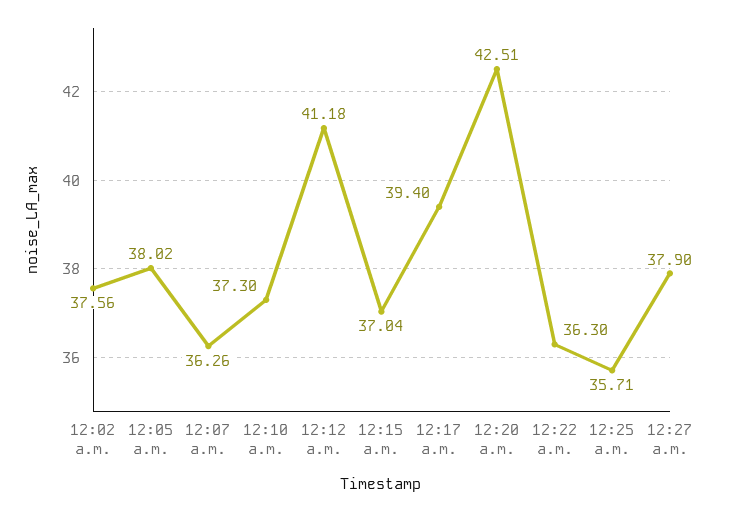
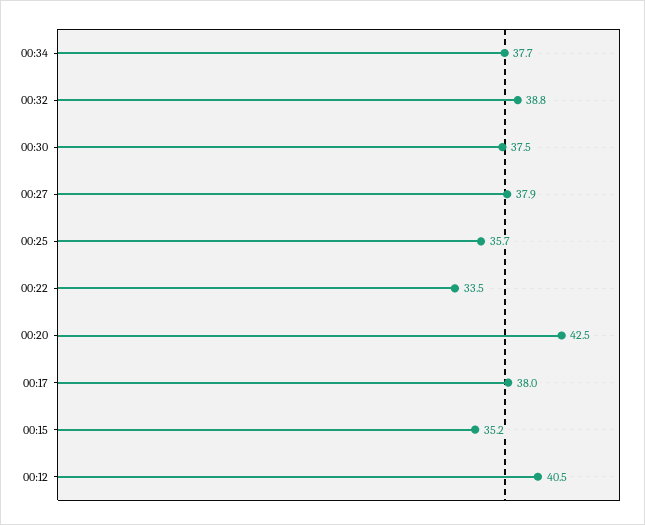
12:02 a.m.: 37.56 -> none
12:05 a.m.: 38.02 -> none
12:07 a.m.: 36.26 -> none
12:10 a.m.: 37.3 -> none
12:12 a.m.: 41.18 -> 40.5
12:15 a.m.: 37.04 -> 35.2
12:17 a.m.: 39.4 -> 38
12:22 a.m.: 36.3 -> 33.5
00:34: none -> 37.7
00:32: none -> 38.8
00:30: none -> 37.5

